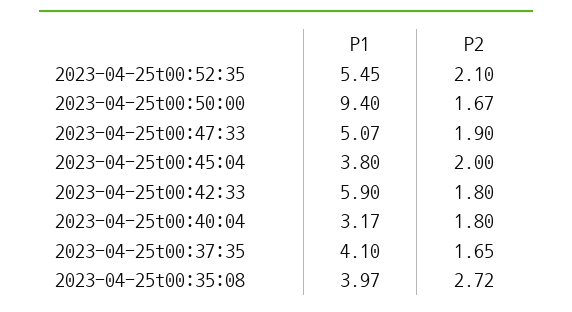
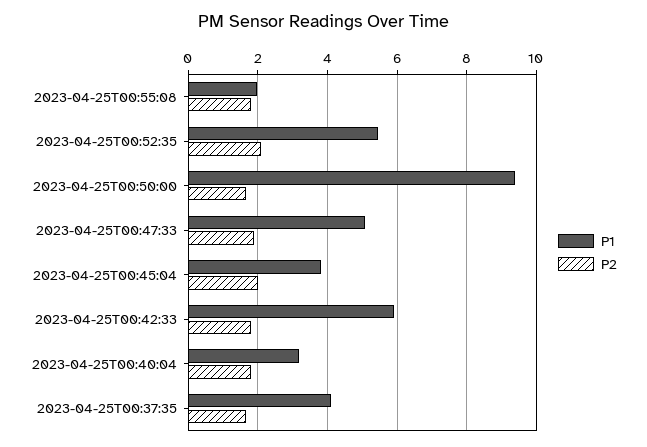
P1, 2023-04-25t00:35:08: 3.97 -> none
P2, 2023-04-25t00:35:08: 2.72 -> none
P1, 2023-04-25T00:55:08: none -> 2
P2, 2023-04-25T00:55:08: none -> 1.8

